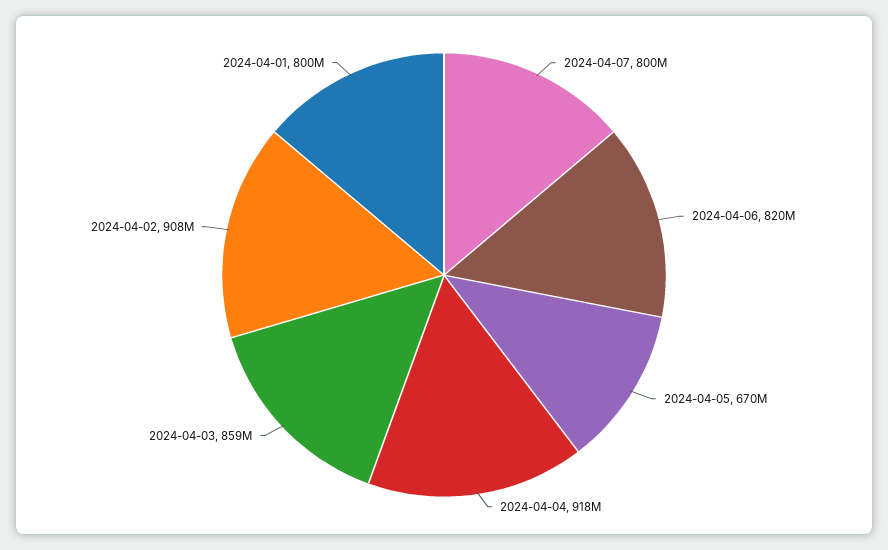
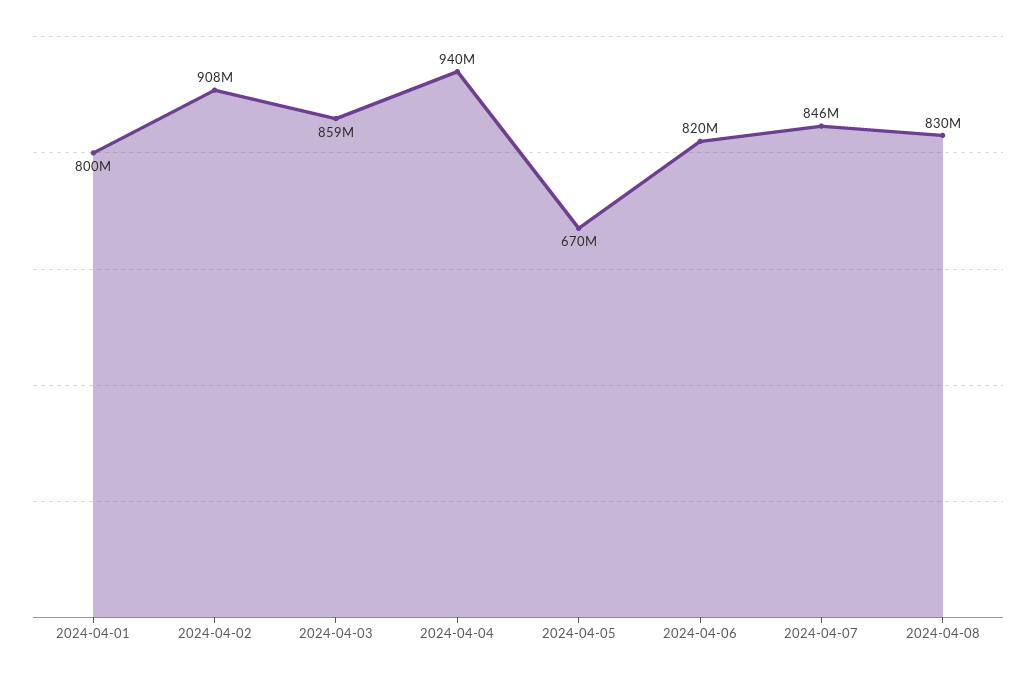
2024-04-07: 800000000 -> 846000000
2024-04-04: 918000000 -> 940000000
2024-04-08: none -> 830000000

